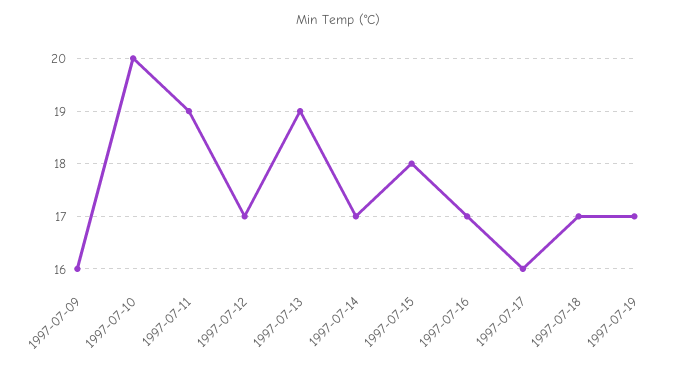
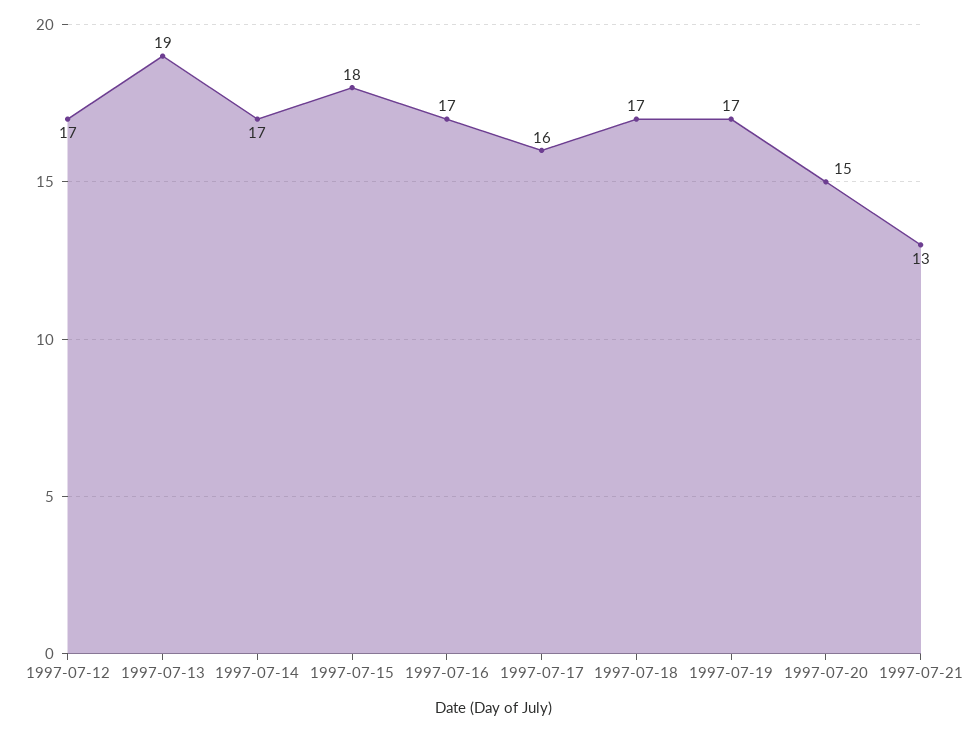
1997-07-09: 16 -> none
1997-07-10: 20 -> none
1997-07-11: 19 -> none
1997-07-20: none -> 15
1997-07-21: none -> 13

